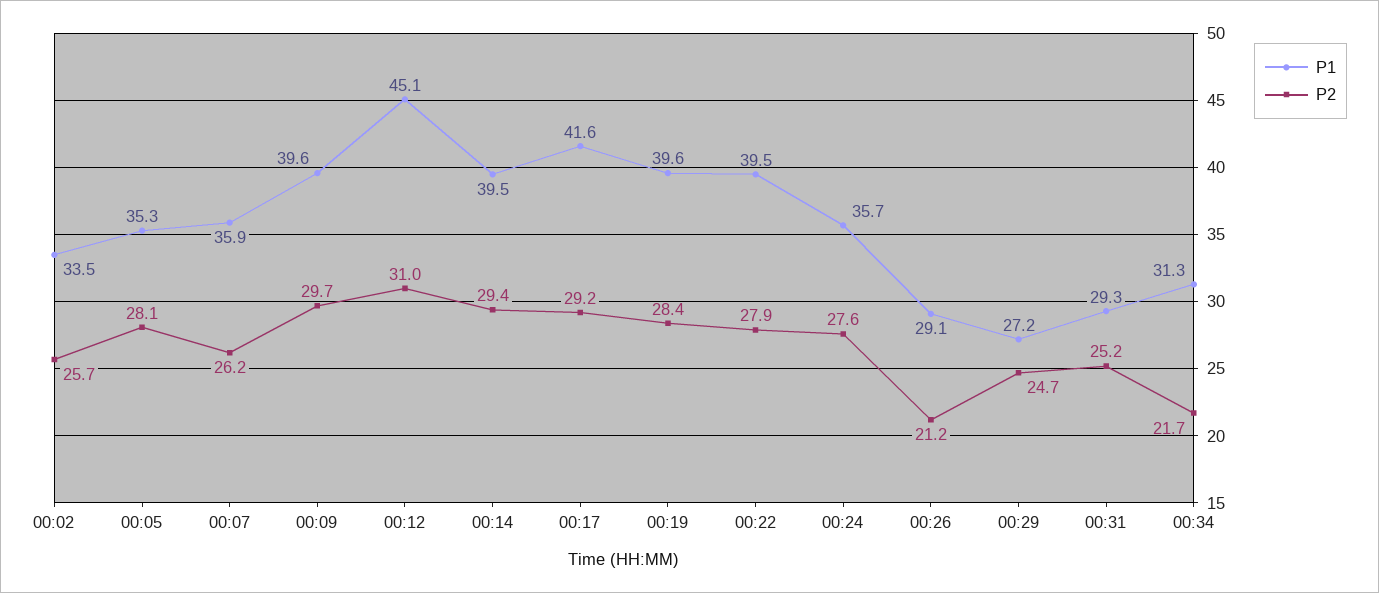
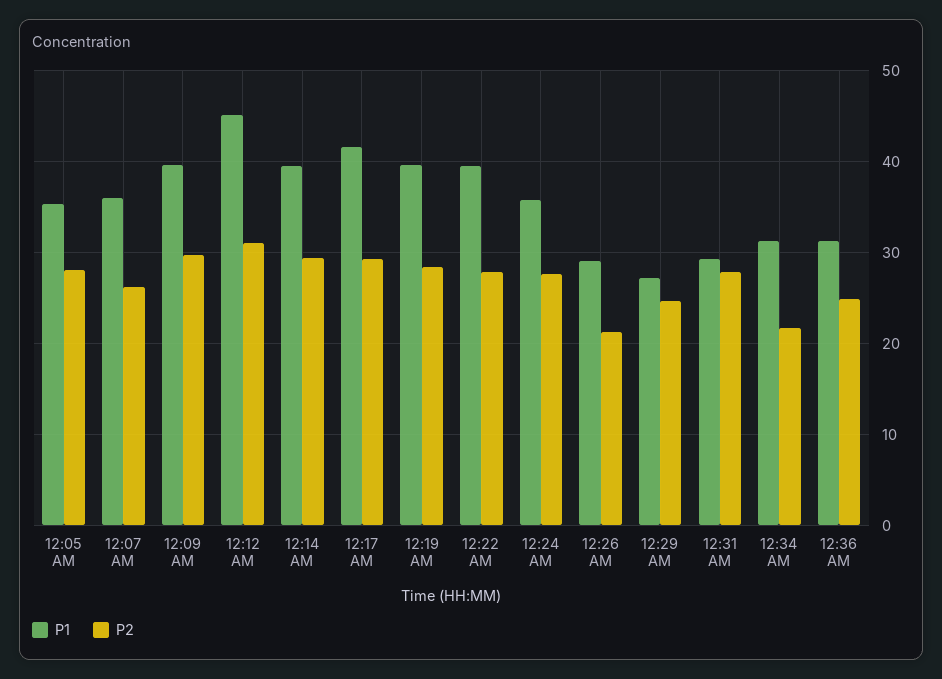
P1, 00:02: 33.5 -> none
P2, 00:02: 25.7 -> none
P2, 00:31: 25.2 -> 28
P1, 12:36 AM: none -> 31
P2, 12:36 AM: none -> 25

